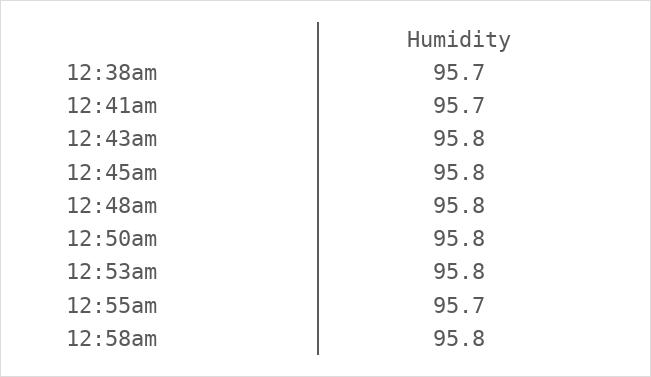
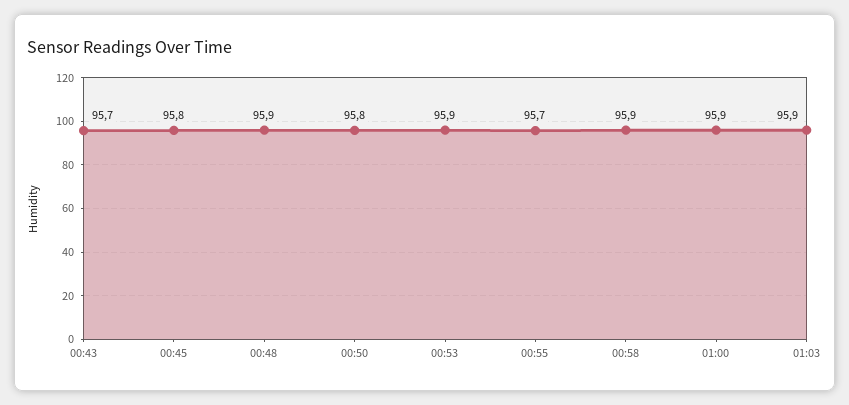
12:38am: 95.7 -> none
12:41am: 95.7 -> none
12:43am: 95.8 -> 95.7
12:48am: 95.8 -> 95.9
12:53am: 95.8 -> 95.9
12:58am: 95.8 -> 95.9
01:00: none -> 95.9
01:03: none -> 95.9

